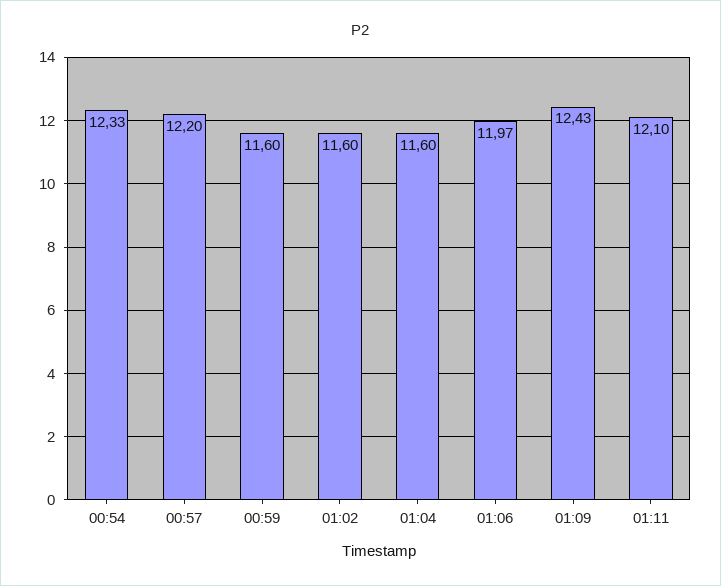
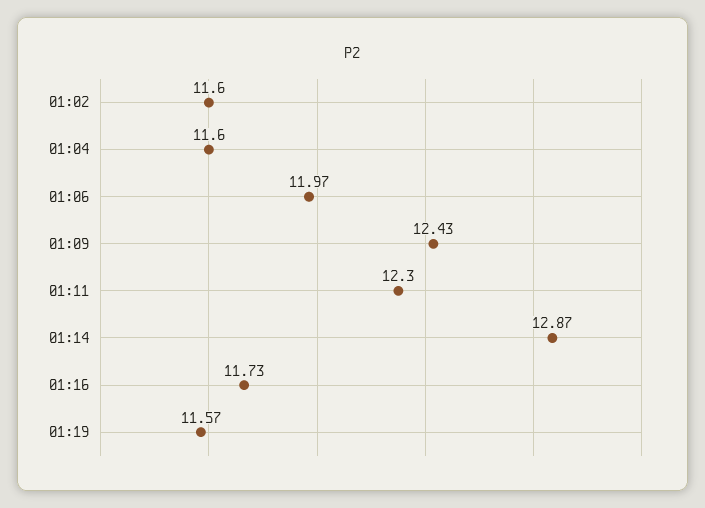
00:54: 12.33 -> none
00:57: 12.2 -> none
00:59: 11.6 -> none
01:11: 12.1 -> 12.3
01:14: none -> 12.87
01:16: none -> 11.73
01:19: none -> 11.57

